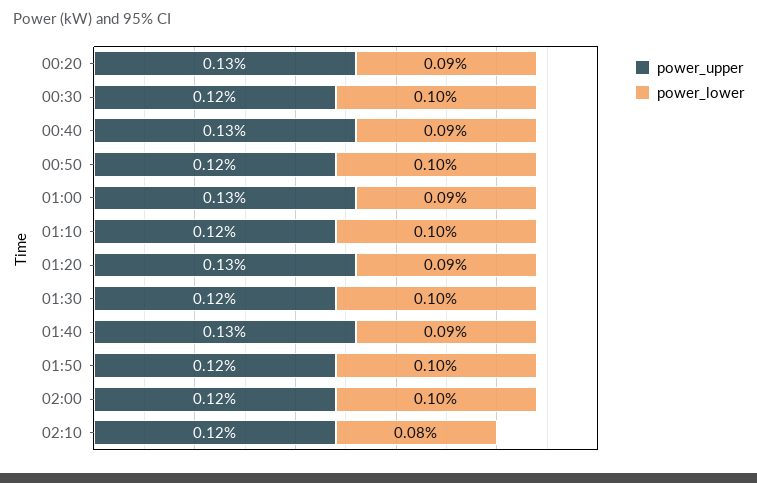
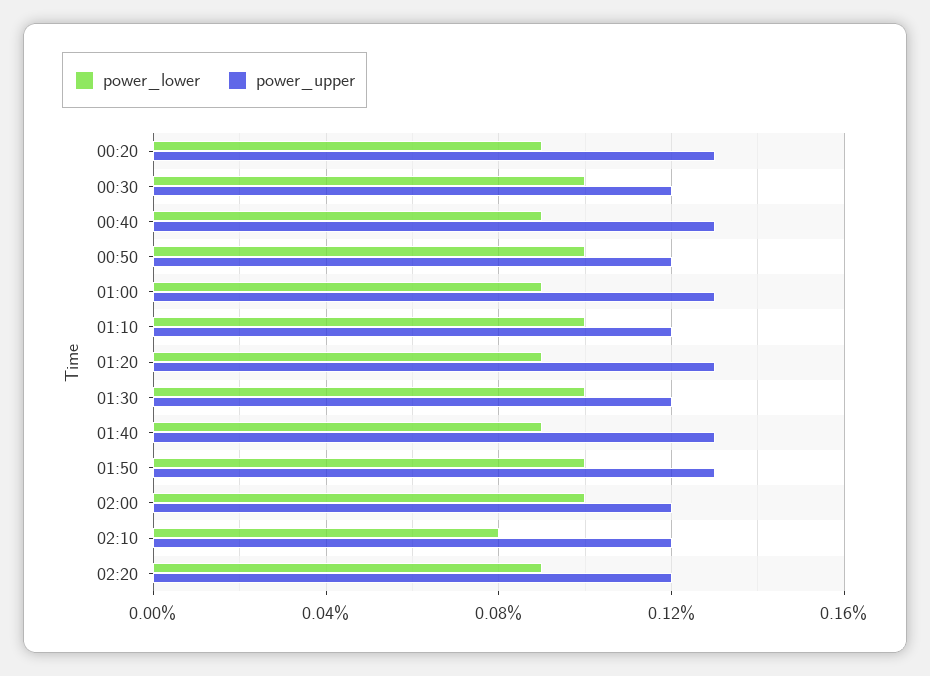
power_upper, 01:50: 0.12 -> 0.13
power_lower, 02:20: none -> 0.09
power_upper, 02:20: none -> 0.12

